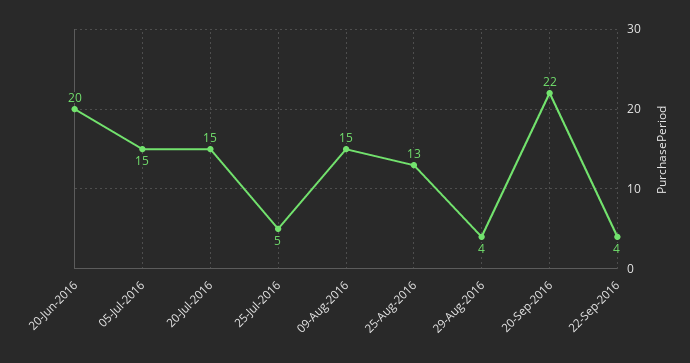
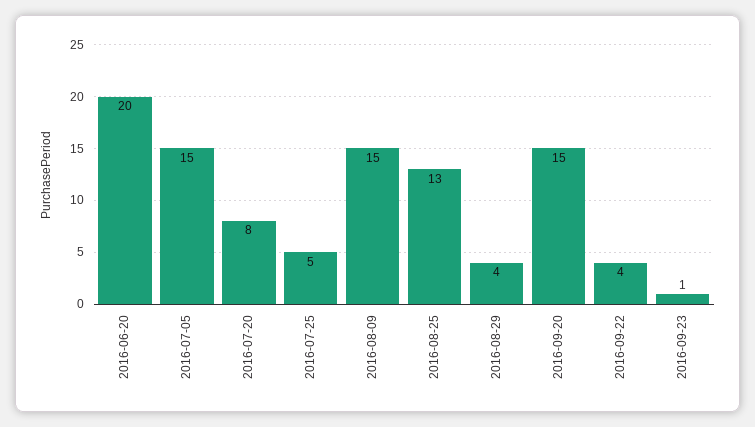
20-Jul-2016: 15 -> 8
20-Sep-2016: 22 -> 15
2016-09-23: none -> 1

